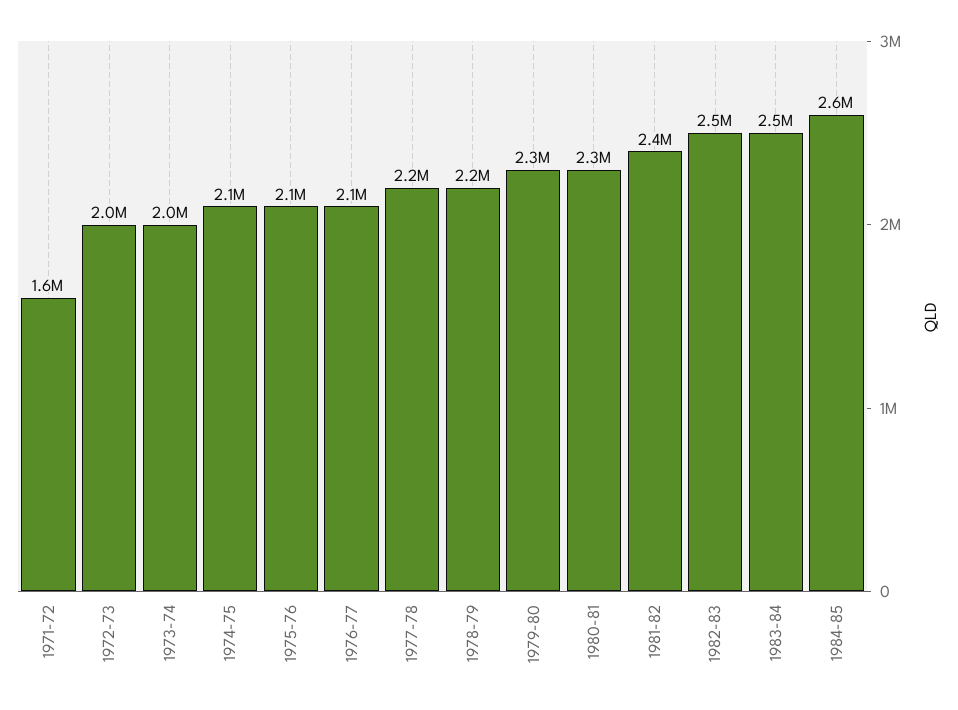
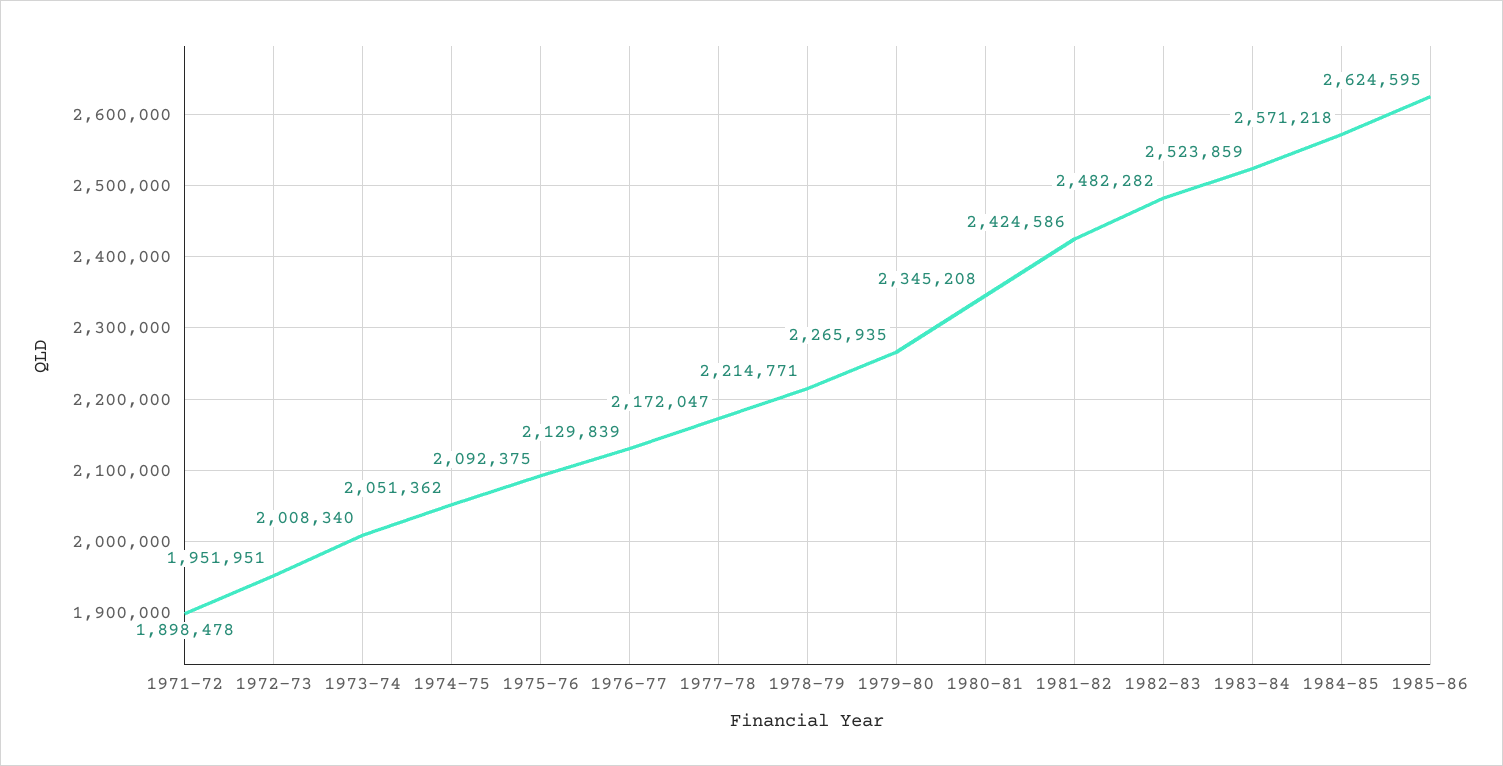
1971-72: 1600000 -> 1898478
1985-86: none -> 2624595

